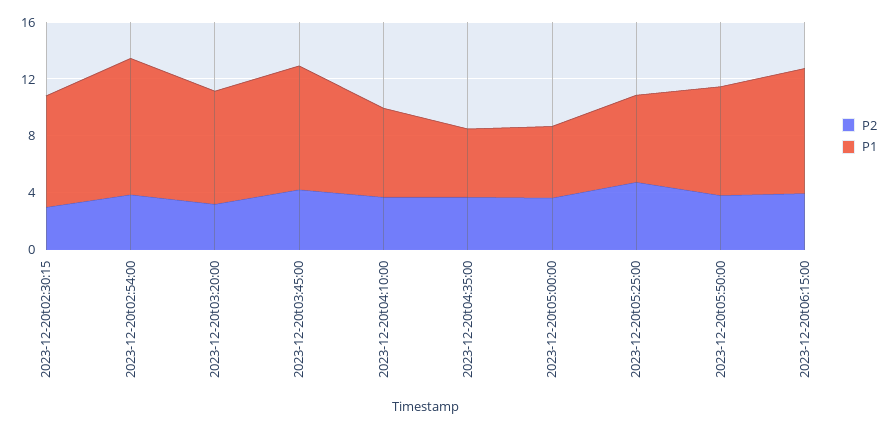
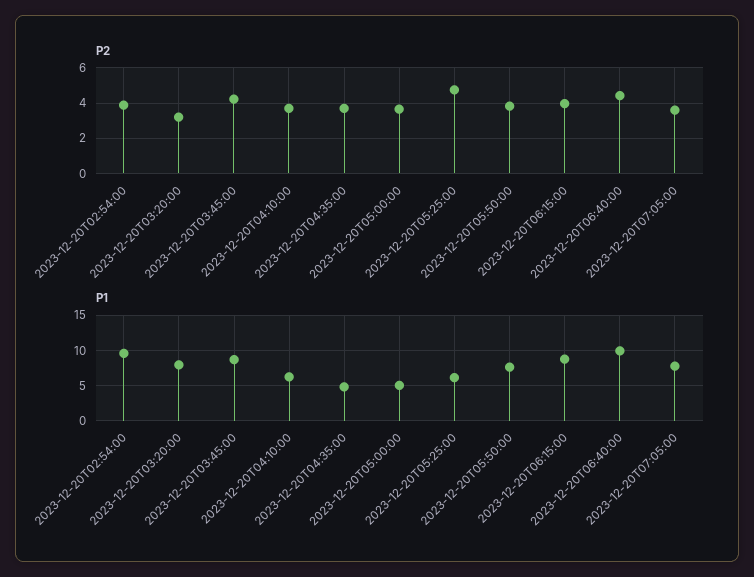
P2, 2023-12-20t02:30:15: 3 -> none
P1, 2023-12-20t02:30:15: 8 -> none
P2, 2023-12-20T06:40:00: none -> 4.5
P2, 2023-12-20T07:05:00: none -> 3.5
P1, 2023-12-20T06:40:00: none -> 10
P1, 2023-12-20T07:05:00: none -> 8

